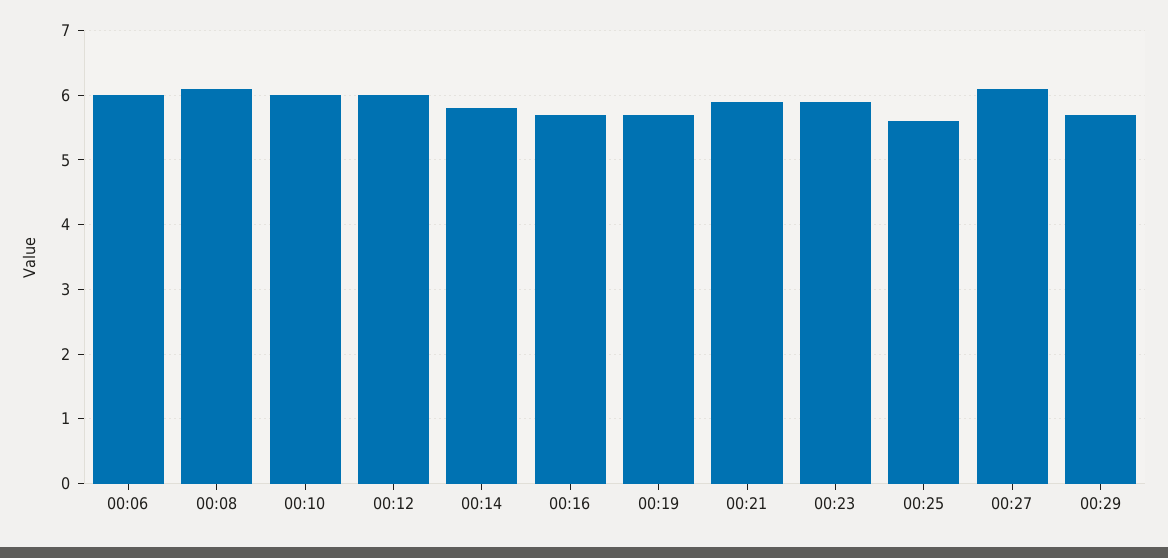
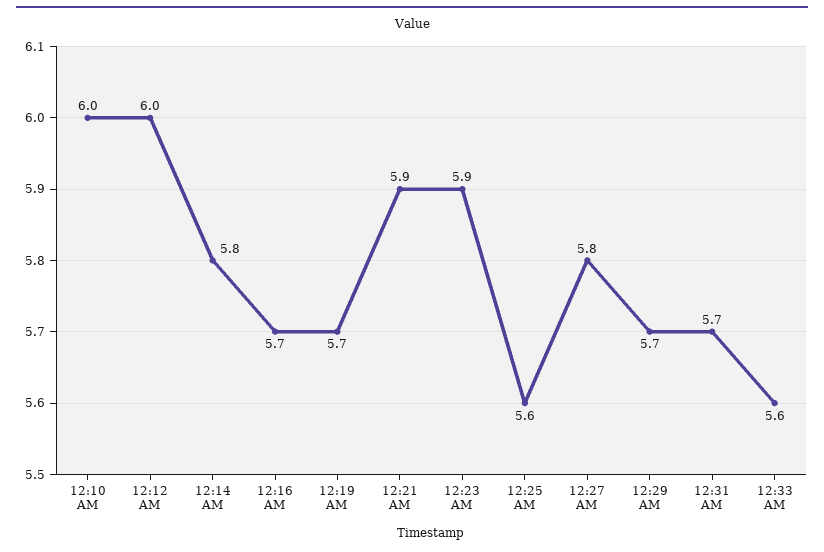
00:06: 6 -> none
00:08: 6.1 -> none
00:27: 6.1 -> 5.8
12:31 AM: none -> 5.7
12:33 AM: none -> 5.6

